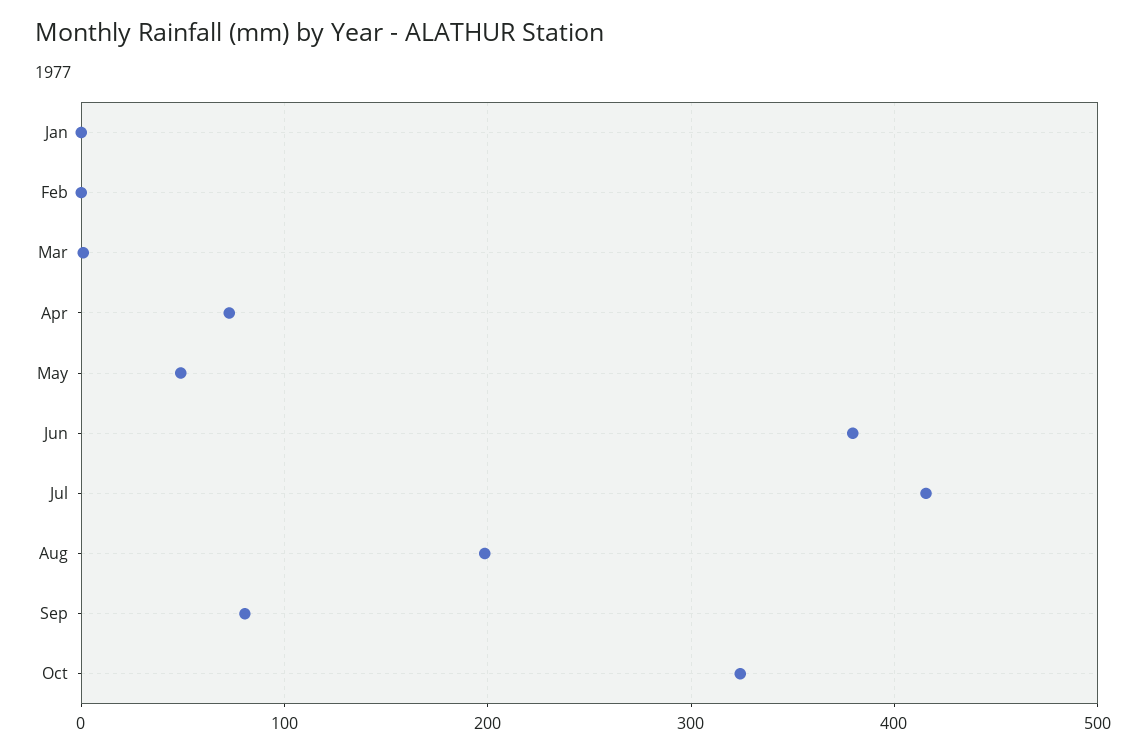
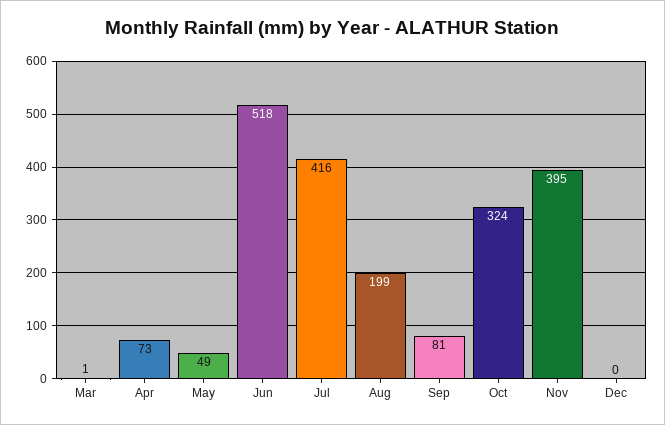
Jan: 0 -> none
Feb: 0 -> none
Jun: 380 -> 518
Nov: none -> 395
Dec: none -> 0

